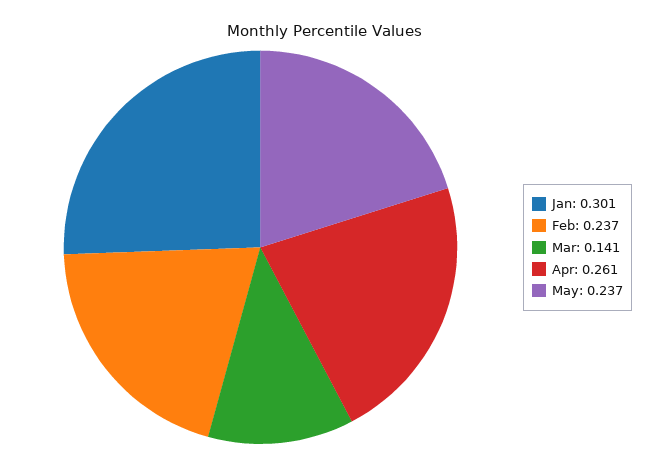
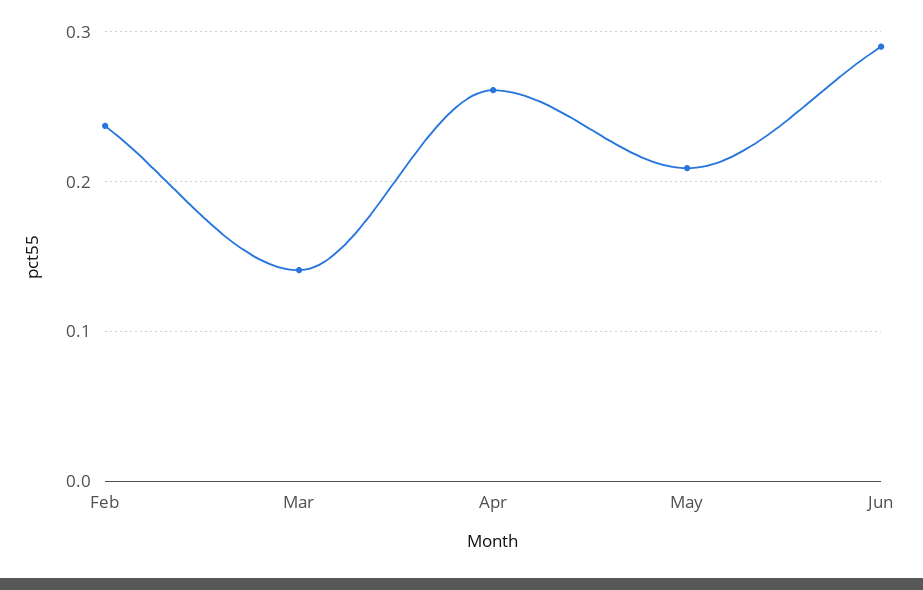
Jan: 0.301 -> none
May: 0.237 -> 0.21
Jun: none -> 0.29

